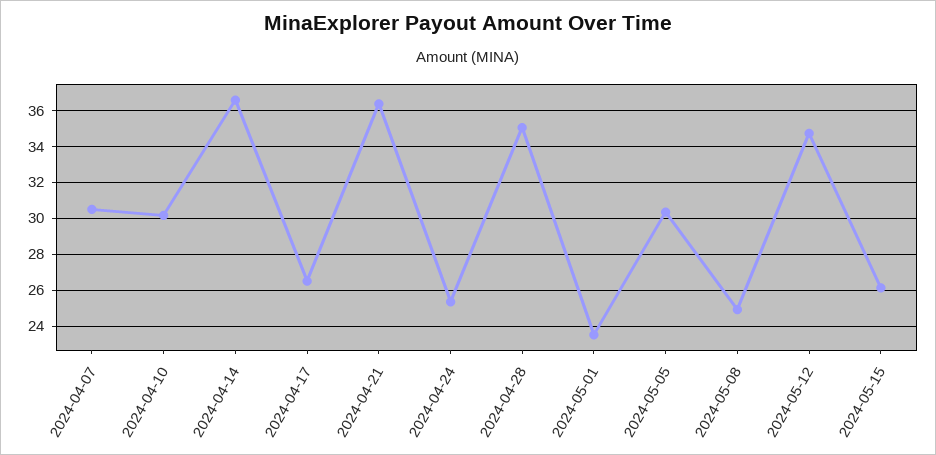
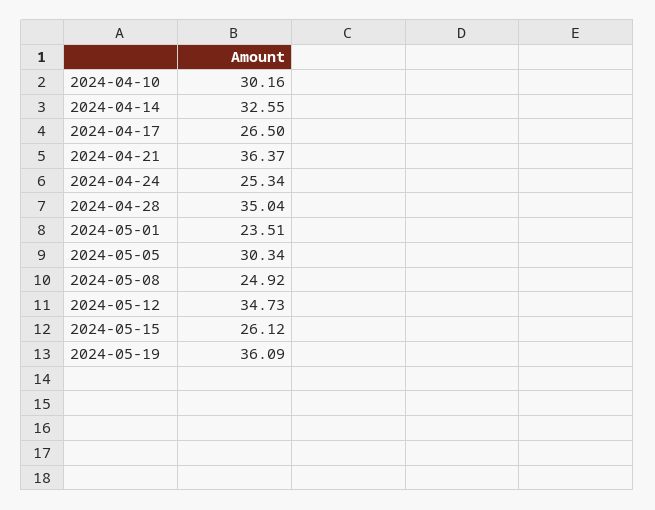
2024-04-07: 30.5 -> none
2024-04-14: 36.5 -> 32.55
2024-05-19: none -> 36.09

